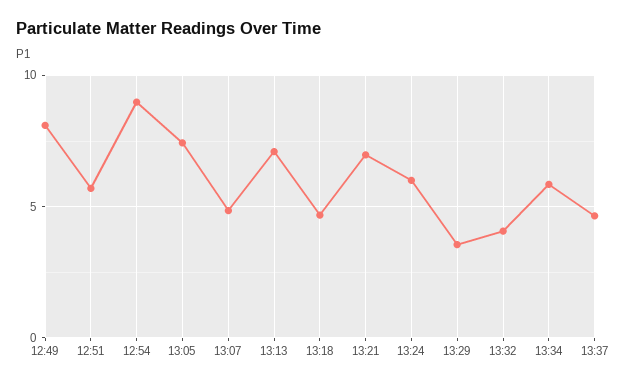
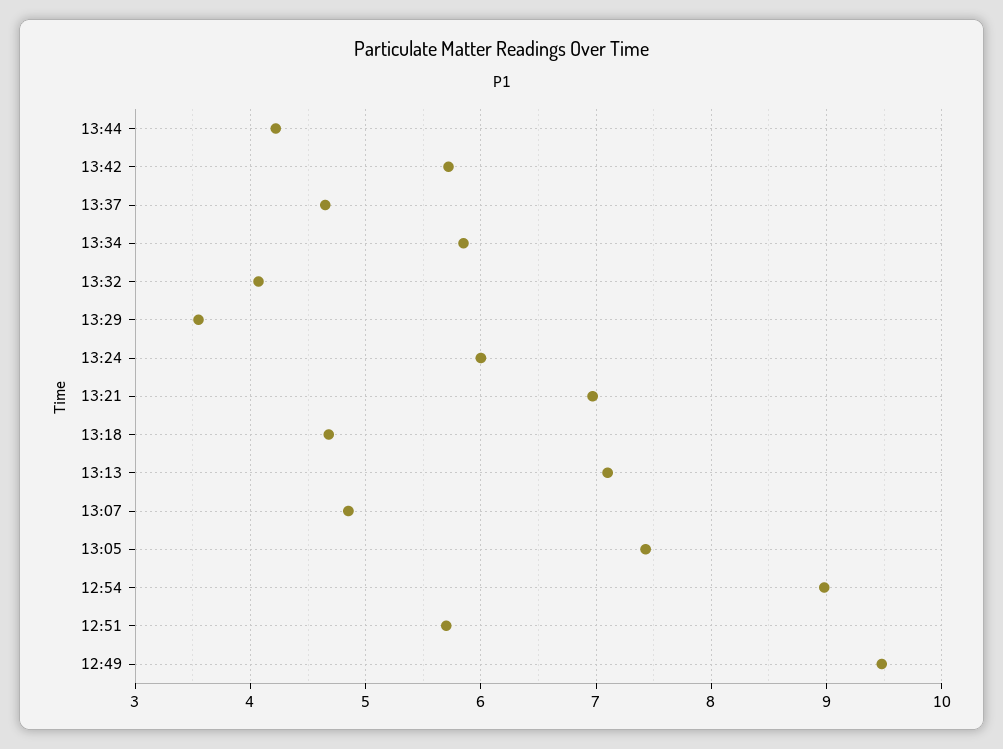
12:49: 8 -> 9.5
13:44: none -> 4.2
13:42: none -> 5.7

